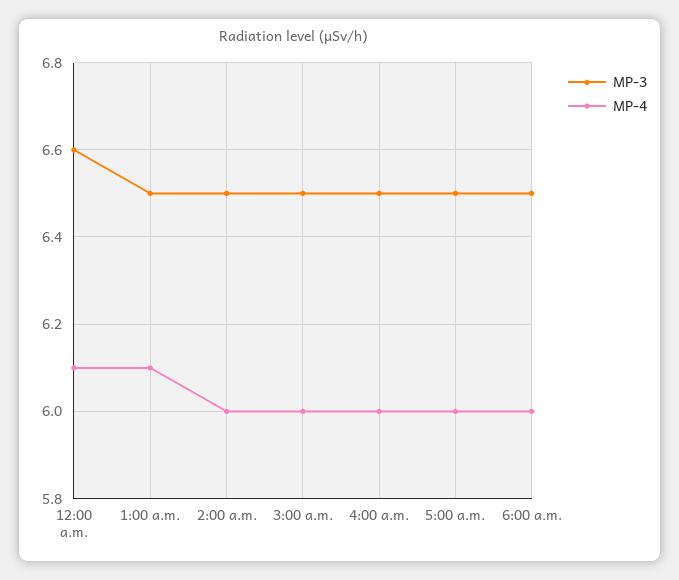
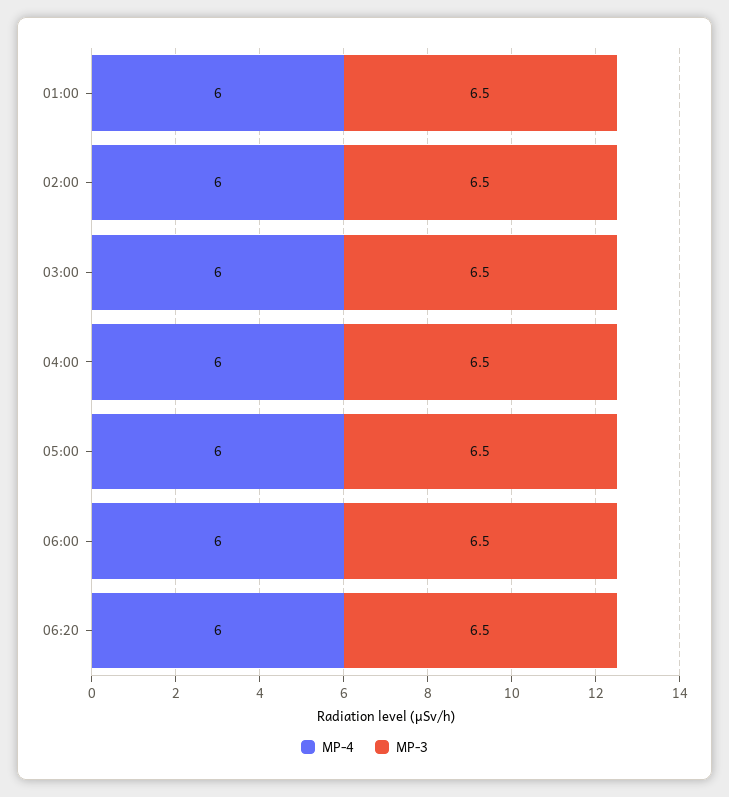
MP-3, 12:00 a.m.: 6.6 -> none
MP-4, 12:00 a.m.: 6.1 -> none
MP-4, 1:00 a.m.: 6.1 -> 6
MP-4, 06:20: none -> 6
MP-3, 06:20: none -> 6.5

